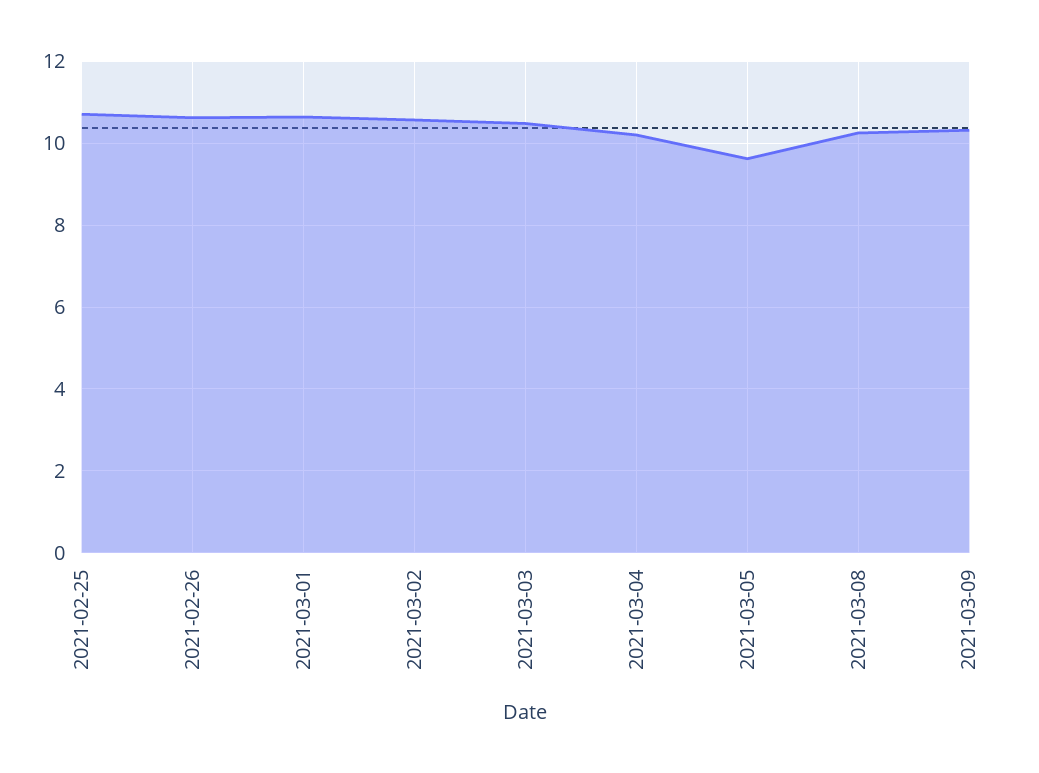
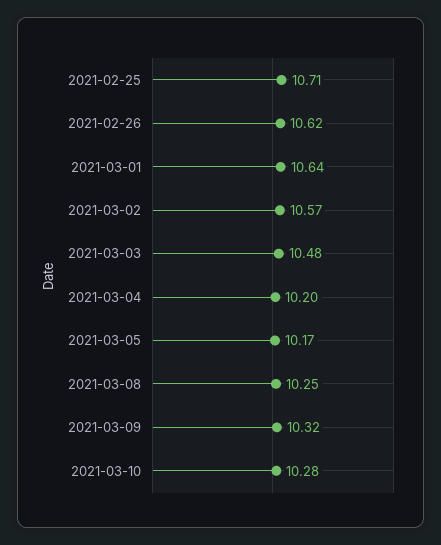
2021-03-05: 9.6 -> 10.17
2021-03-10: none -> 10.28

